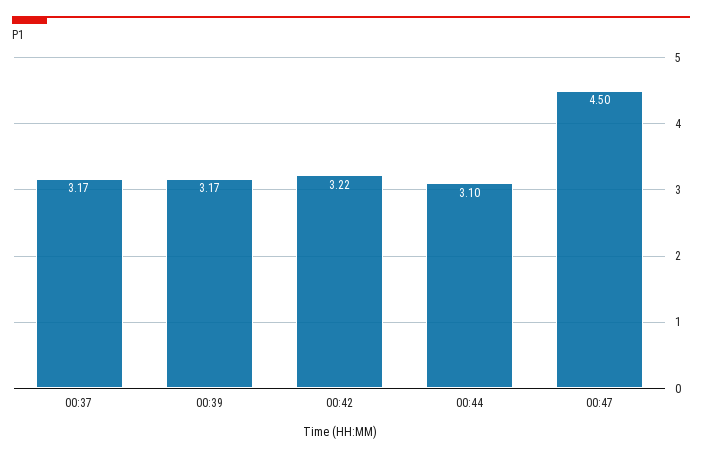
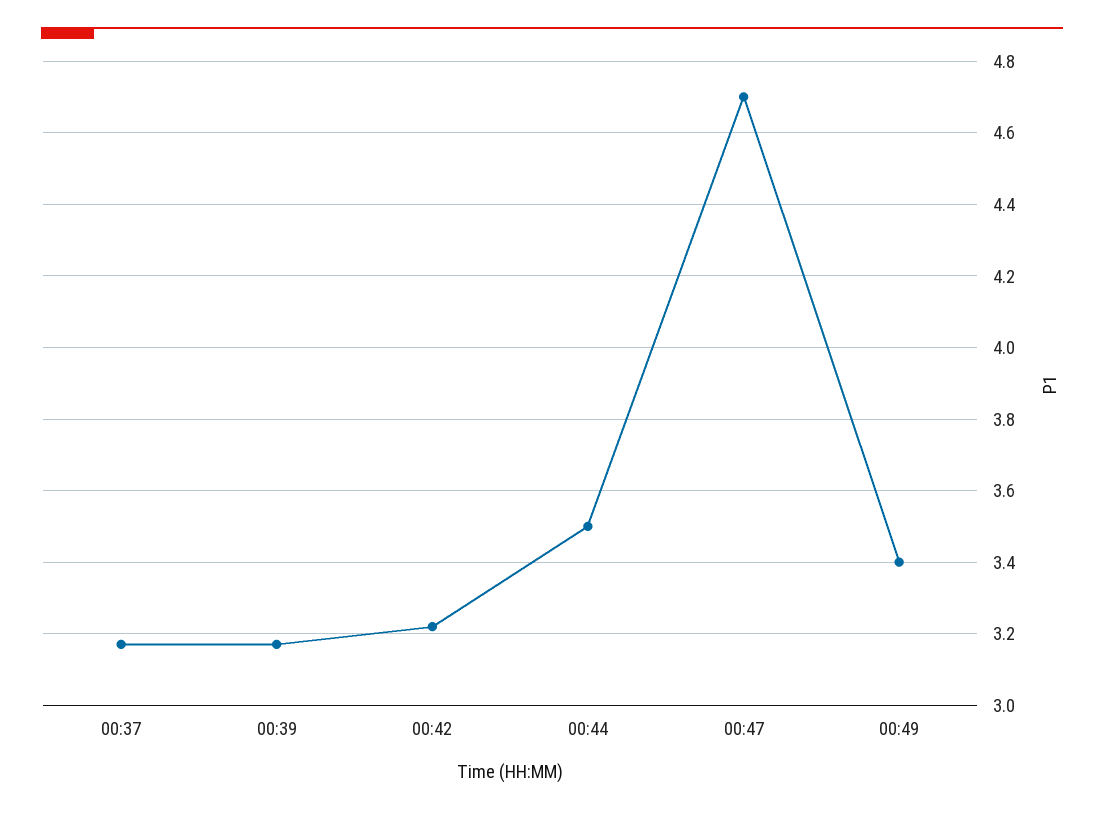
00:44: 3.1 -> 3.5
00:47: 4.5 -> 4.7
00:49: none -> 3.4

